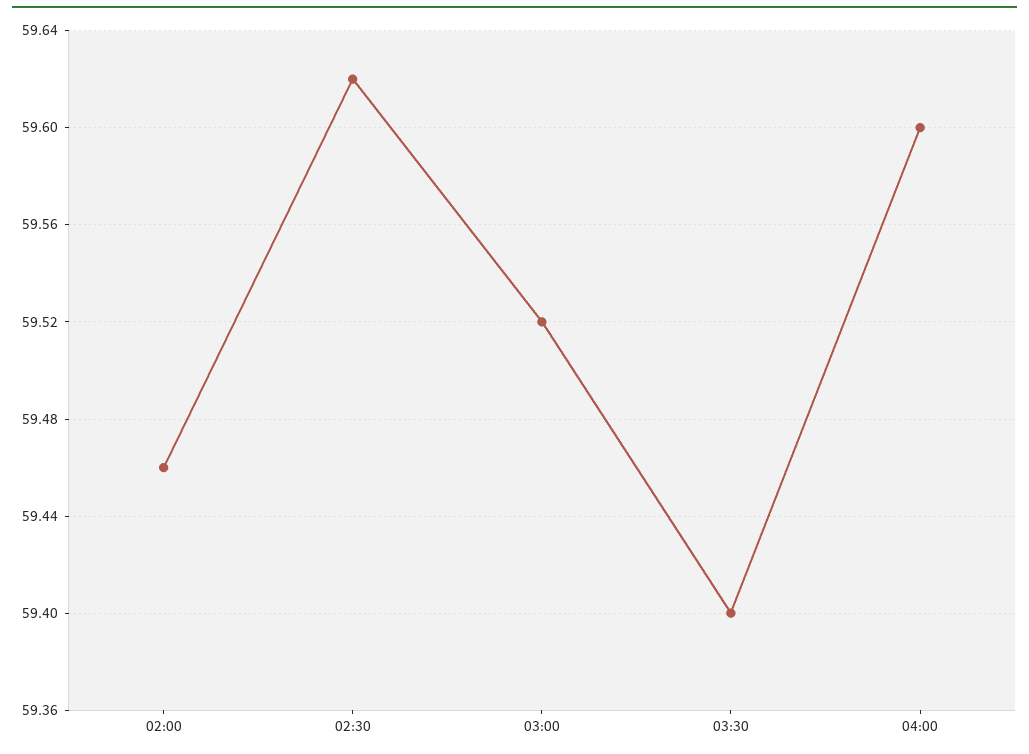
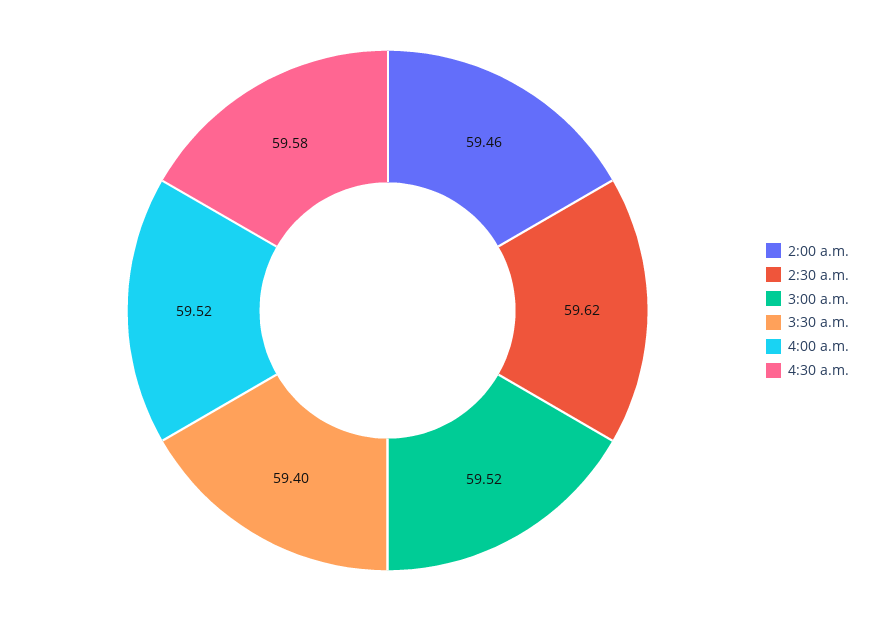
04:00: 59.6 -> 59.52
4:30 a.m.: none -> 59.58

